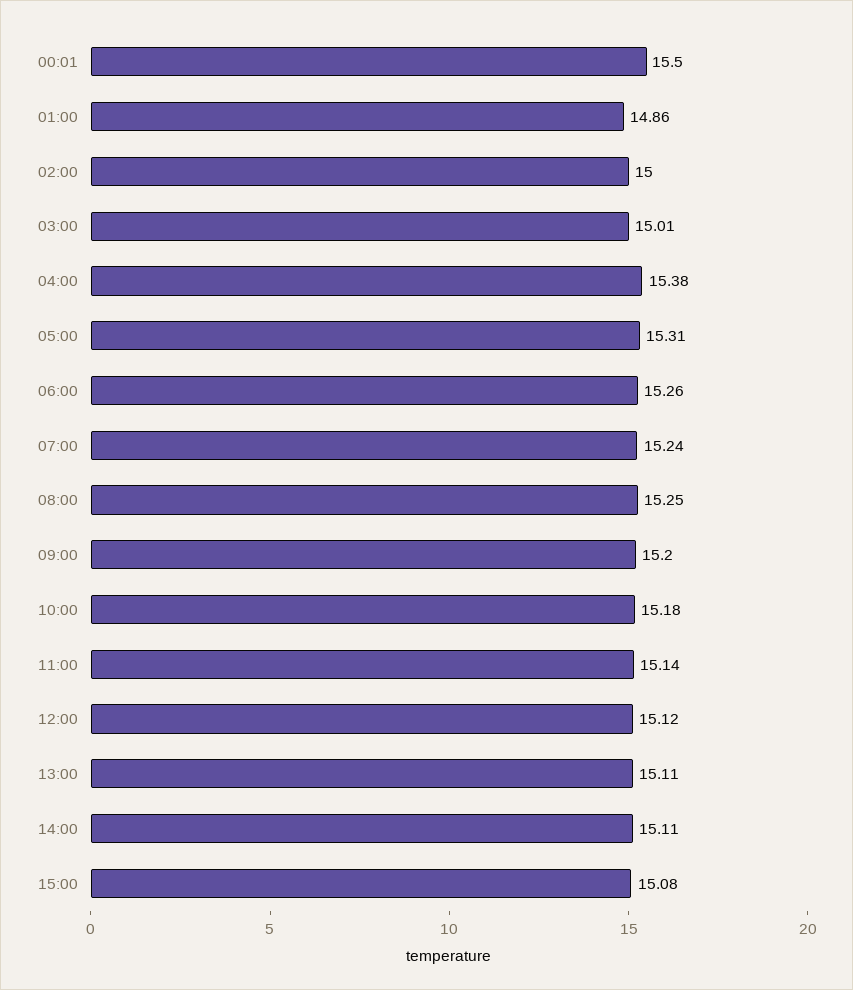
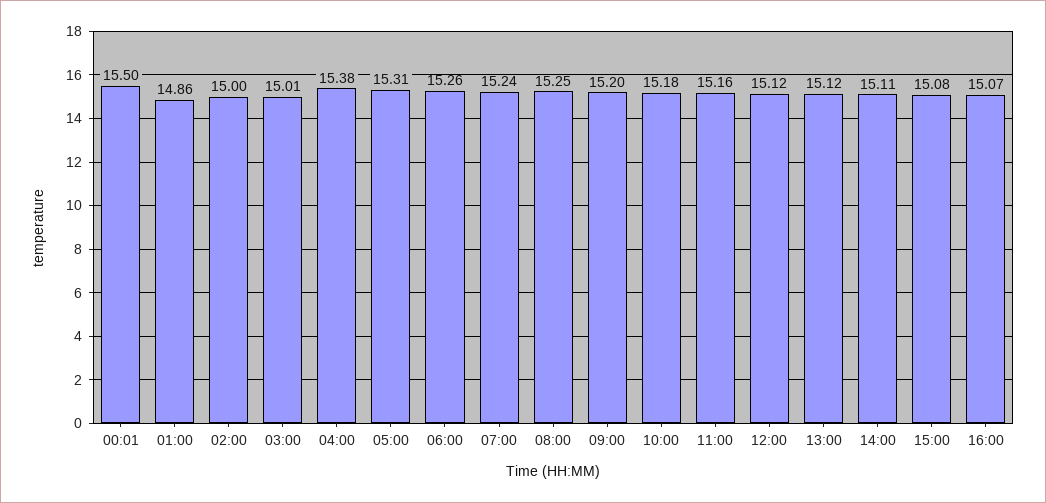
11:00: 15.14 -> 15.16
13:00: 15.11 -> 15.12
16:00: none -> 15.07

